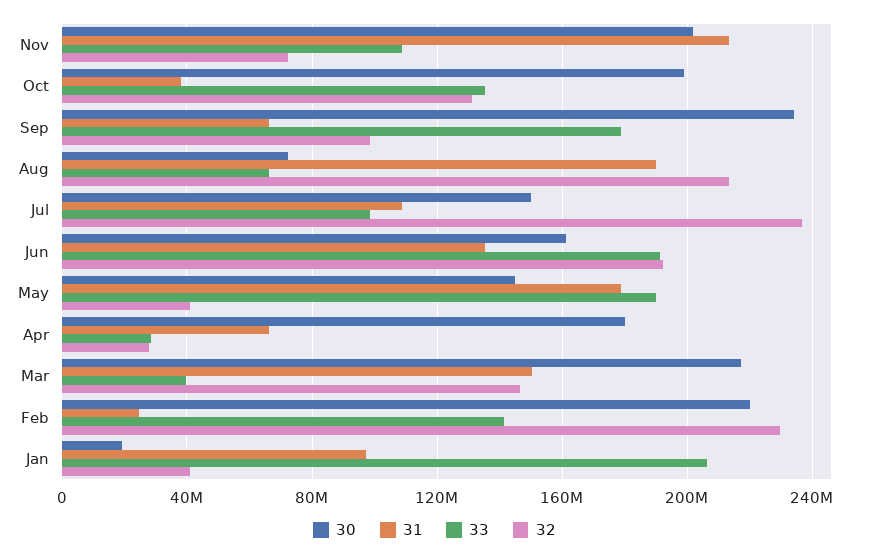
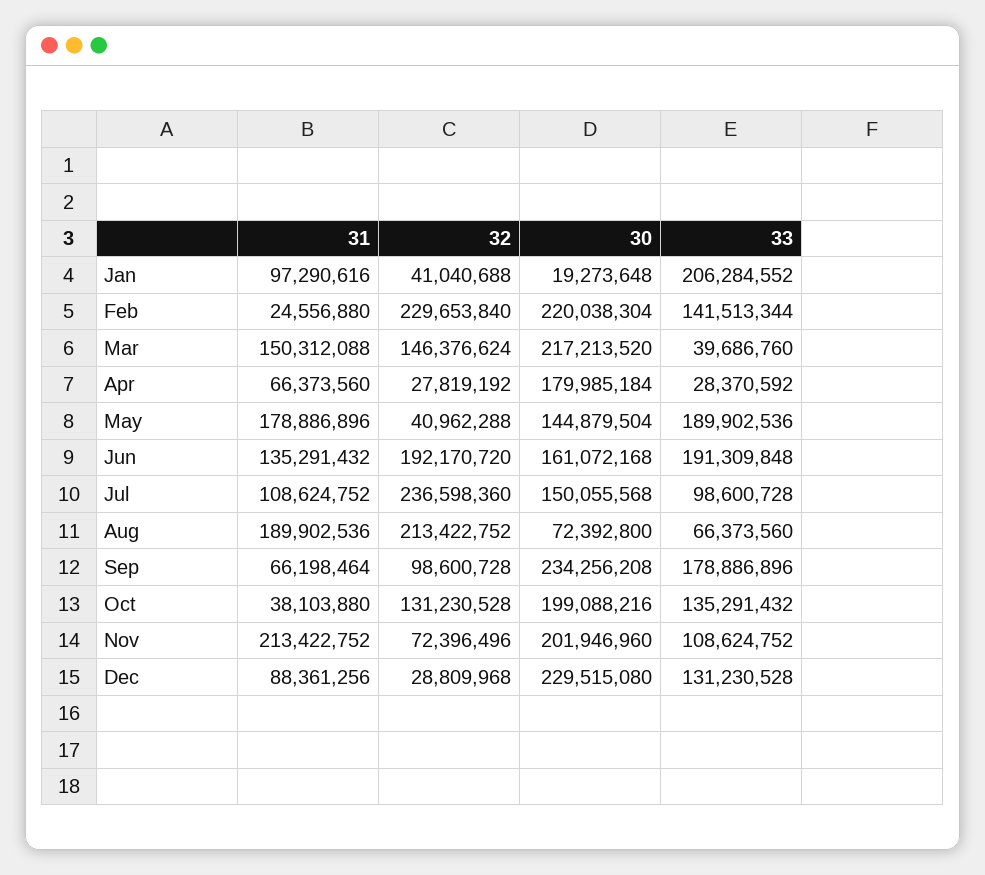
31, Dec: none -> 88361256
32, Dec: none -> 28809968
30, Dec: none -> 229515080
33, Dec: none -> 131230528

